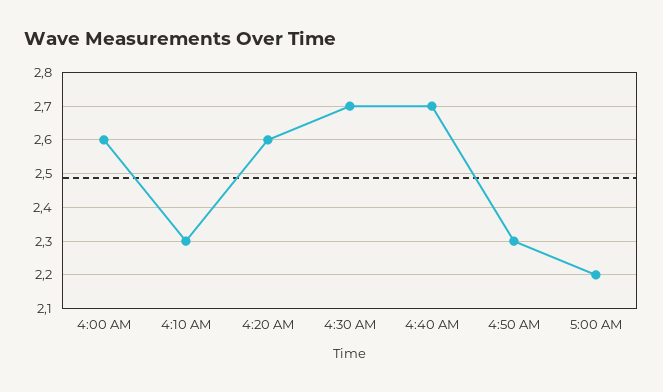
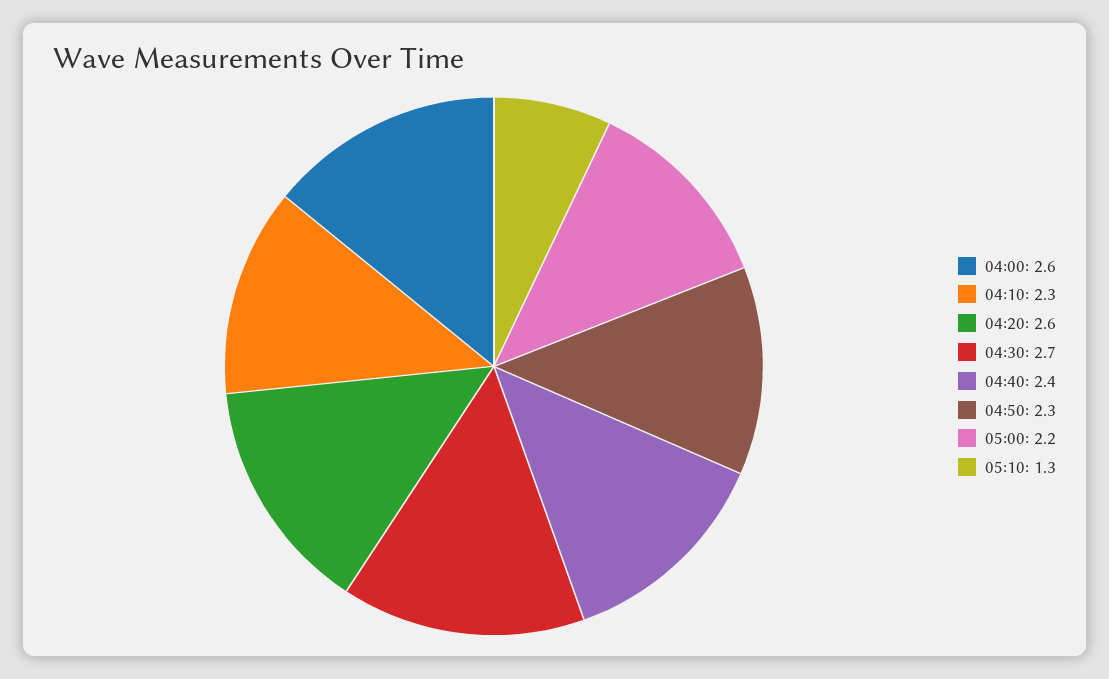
4:40 AM: 2.7 -> 2.4
05:10: none -> 1.3

